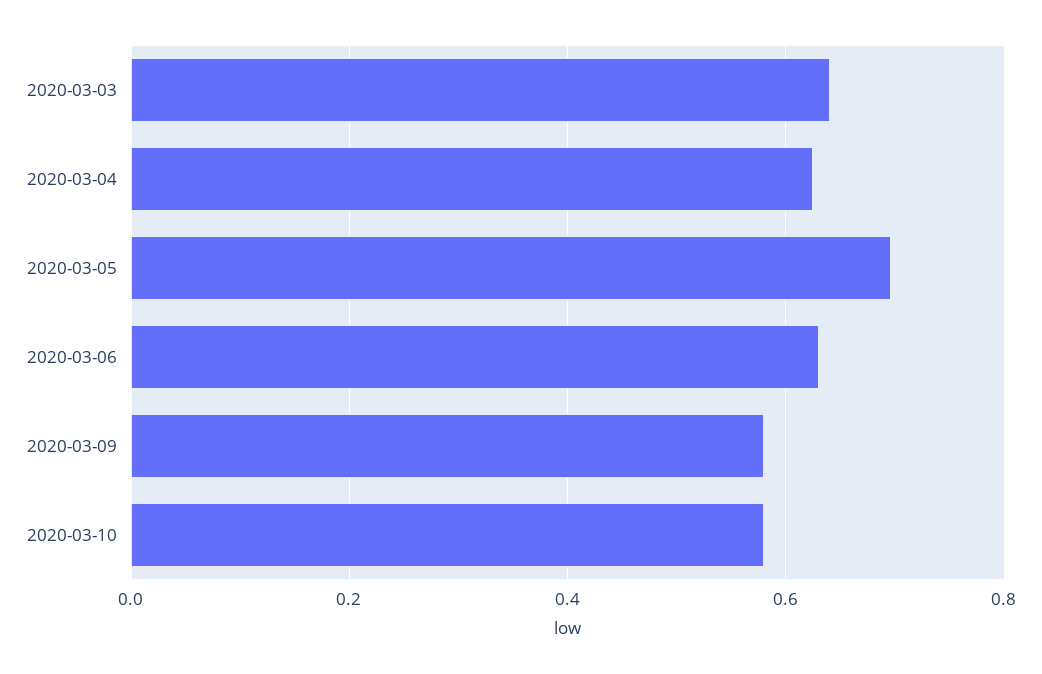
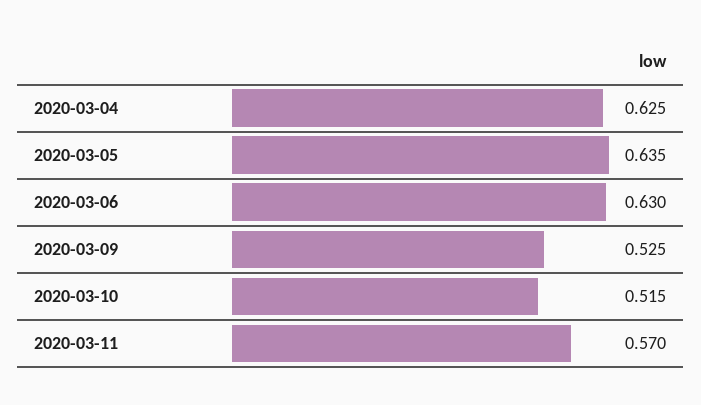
2020-03-03: 0.64 -> none
2020-03-05: 0.7 -> 0.635
2020-03-09: 0.58 -> 0.525
2020-03-10: 0.58 -> 0.515
2020-03-11: none -> 0.57

